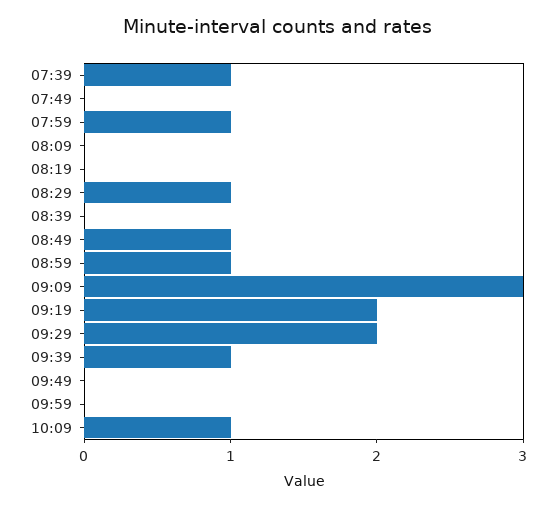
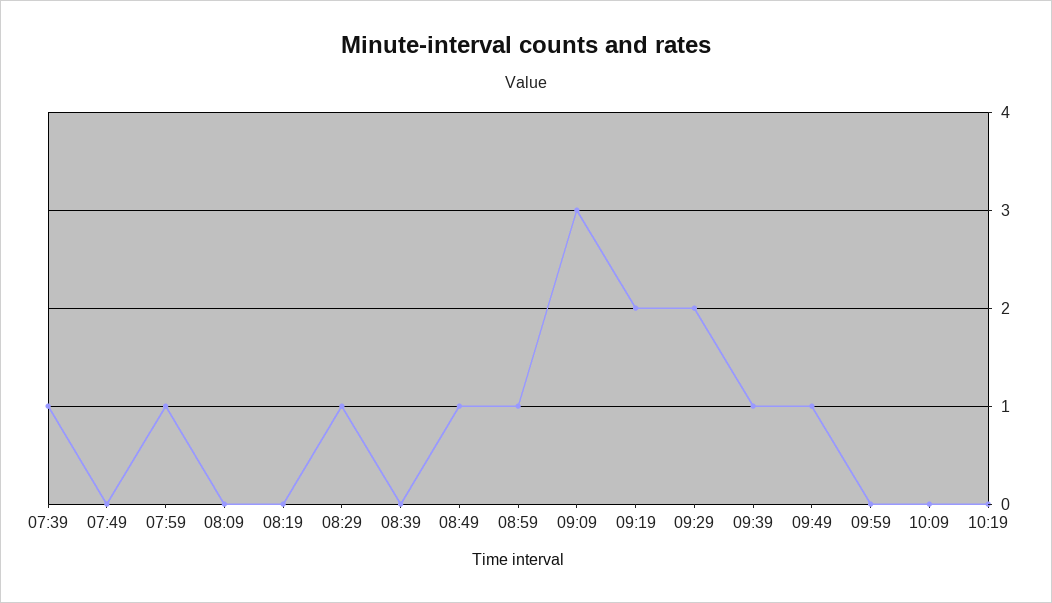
09:49: 0 -> 1
10:09: 1 -> 0
10:19: none -> 0

